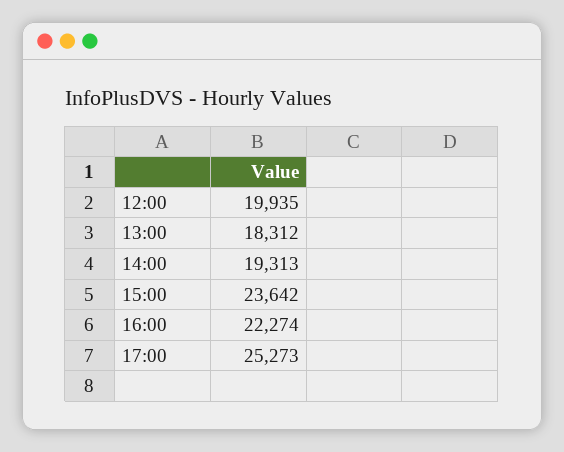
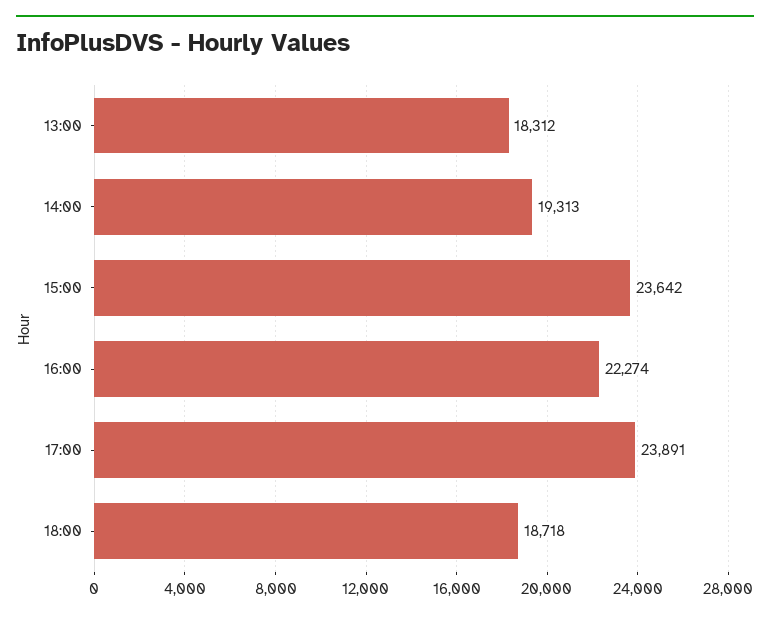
12:00: 19935 -> none
17:00: 25273 -> 23891
18:00: none -> 18718

